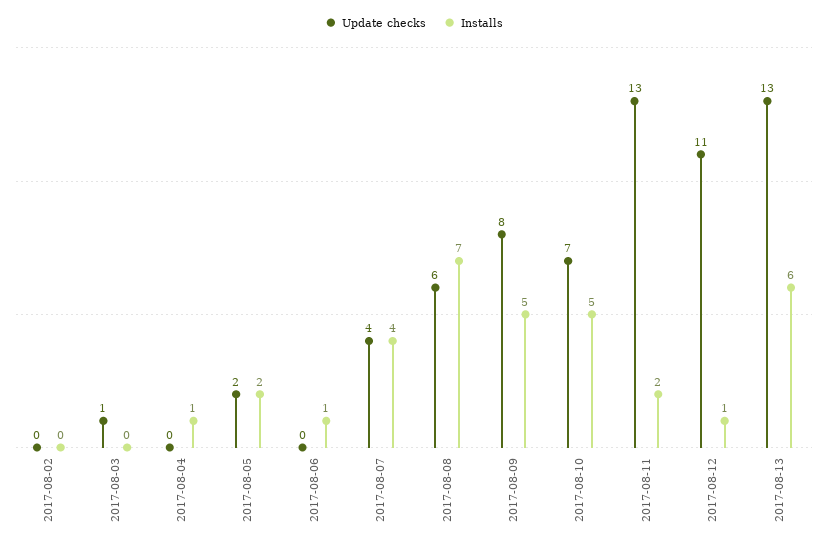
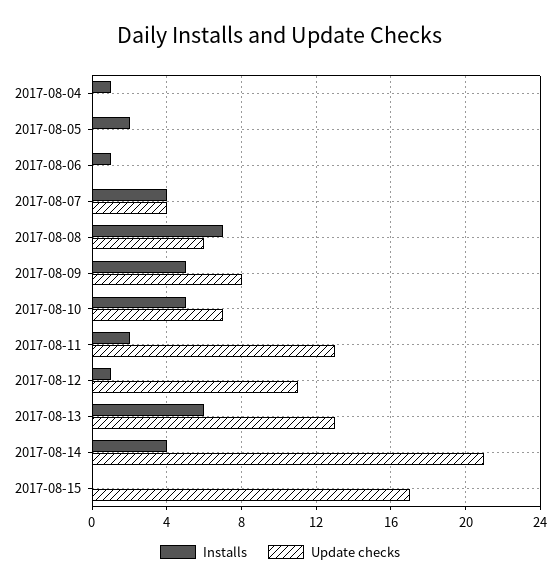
Update checks, 2017-08-02: 0 -> none
Installs, 2017-08-02: 0 -> none
Update checks, 2017-08-03: 1 -> none
Installs, 2017-08-03: 0 -> none
Update checks, 2017-08-05: 2 -> 0
Installs, 2017-08-14: none -> 4
Update checks, 2017-08-14: none -> 21
Installs, 2017-08-15: none -> 0
Update checks, 2017-08-15: none -> 17

